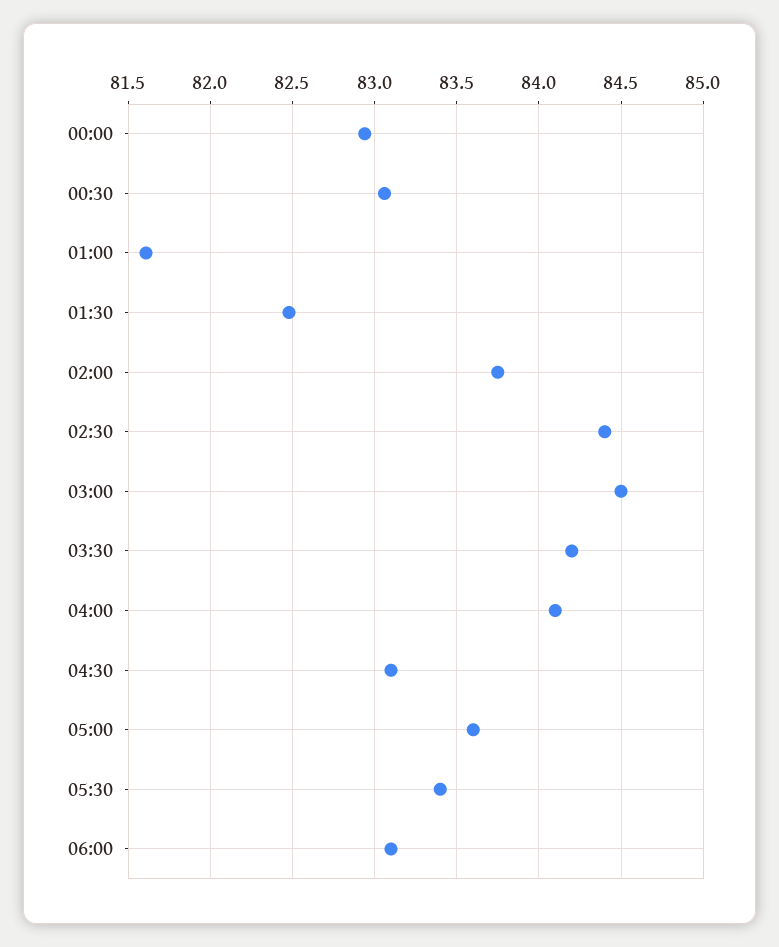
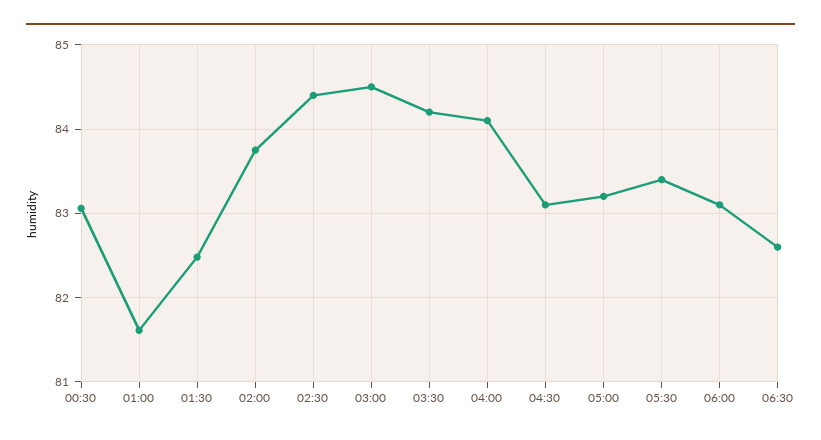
00:00: 82.95 -> none
05:00: 83.6 -> 83.2
06:30: none -> 82.6

